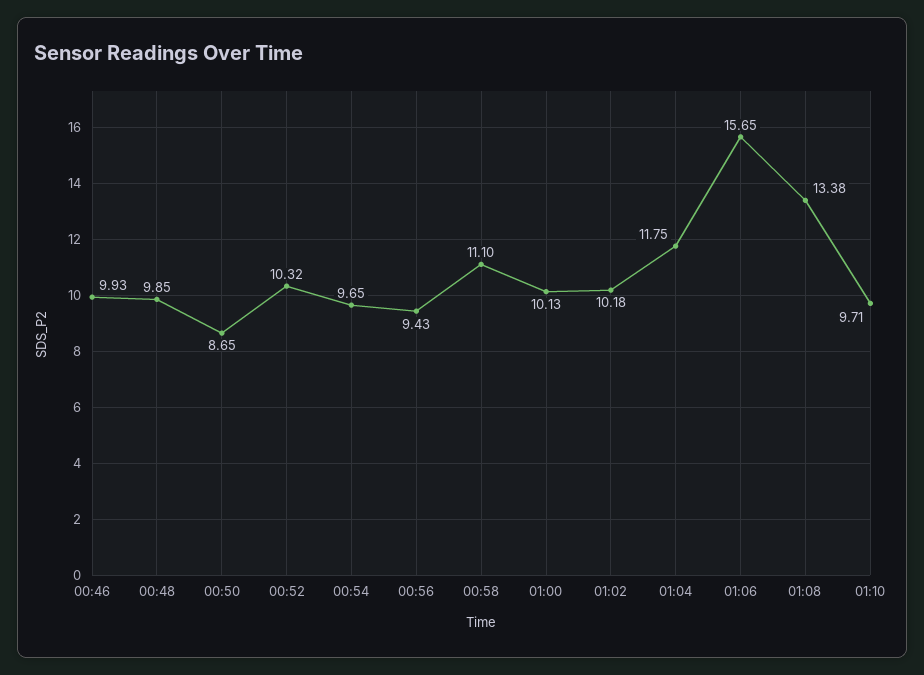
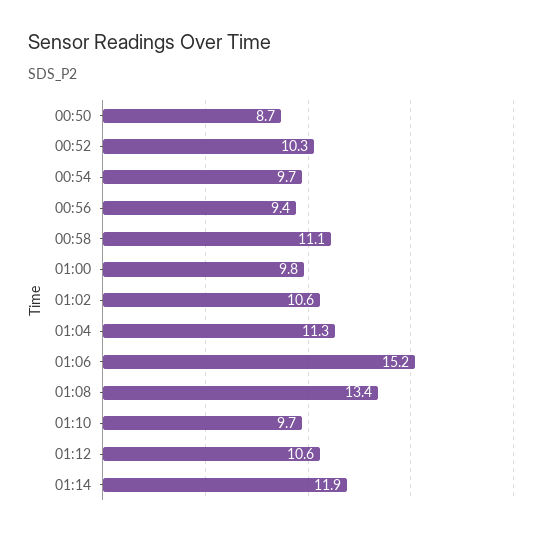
00:46: 9.93 -> none
00:48: 9.85 -> none
01:00: 10.13 -> 9.8
01:02: 10.18 -> 10.6
01:04: 11.75 -> 11.3
01:06: 15.65 -> 15.2
01:12: none -> 10.6
01:14: none -> 11.9

